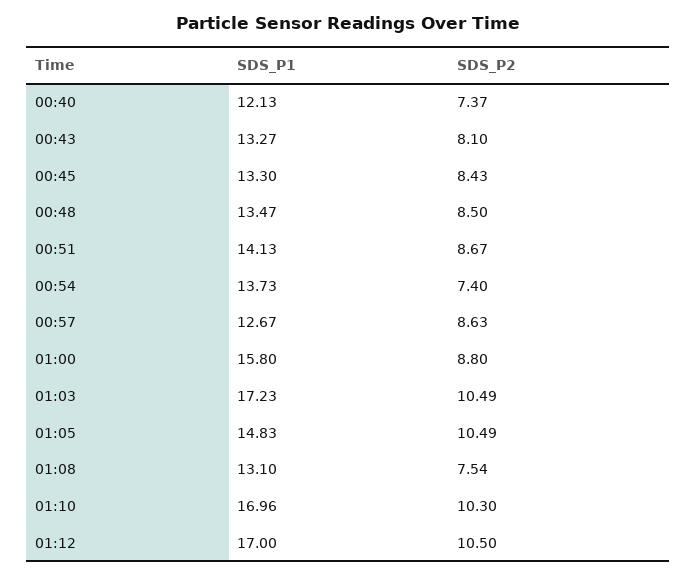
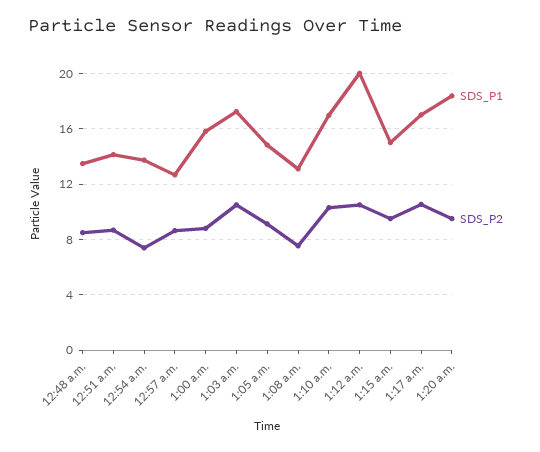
SDS_P1, 00:40: 12.13 -> none
SDS_P2, 00:40: 7.37 -> none
SDS_P1, 00:43: 13.27 -> none
SDS_P2, 00:43: 8.1 -> none
SDS_P1, 00:45: 13.3 -> none
SDS_P2, 00:45: 8.43 -> none
SDS_P2, 01:05: 10.49 -> 9
SDS_P1, 01:12: 17 -> 20
SDS_P1, 1:15 a.m.: none -> 15
SDS_P2, 1:15 a.m.: none -> 9.5
SDS_P1, 1:17 a.m.: none -> 17
SDS_P2, 1:17 a.m.: none -> 10.5
SDS_P1, 1:20 a.m.: none -> 18.5
SDS_P2, 1:20 a.m.: none -> 9.5

